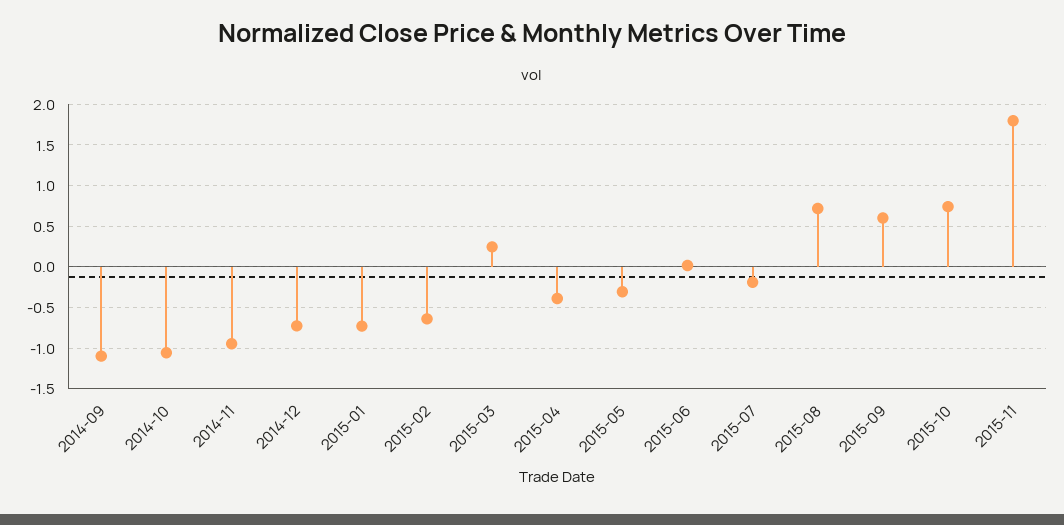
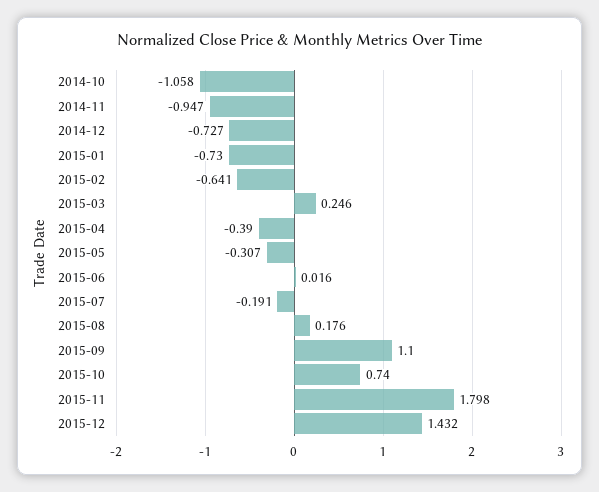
2014-09: -1.1 -> none
2015-08: 0.7 -> 0.176
2015-09: 0.6 -> 1.1
2015-12: none -> 1.432

